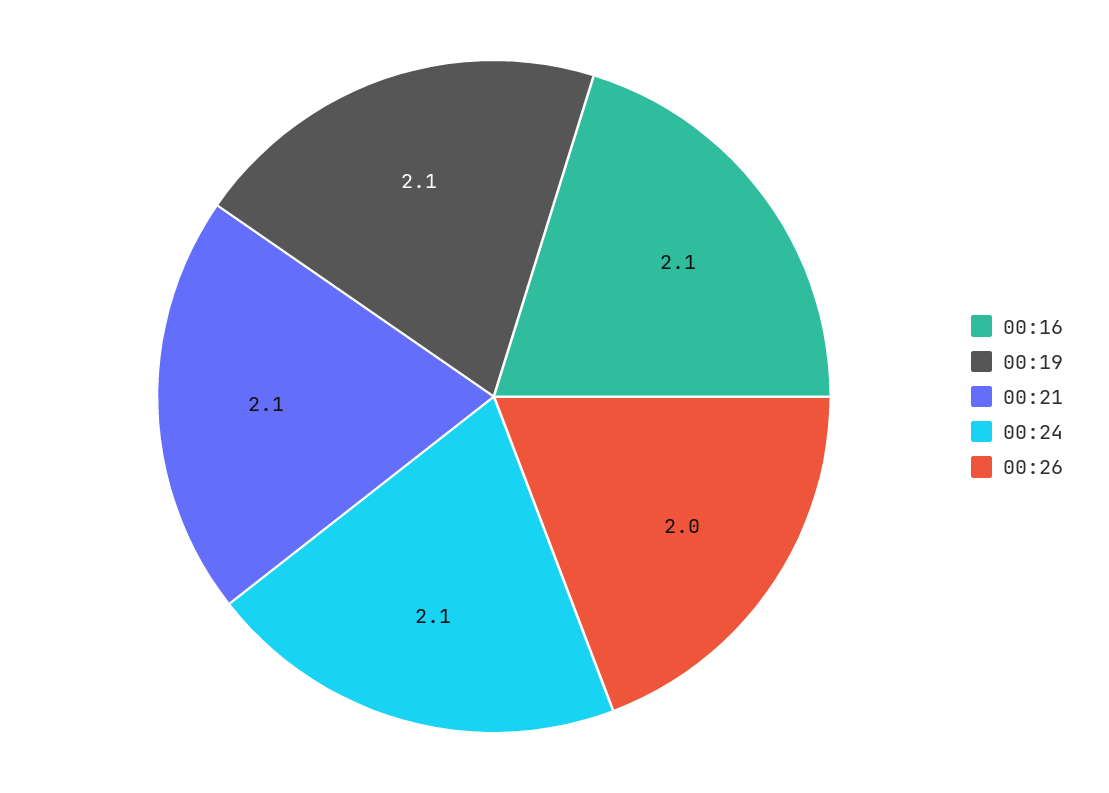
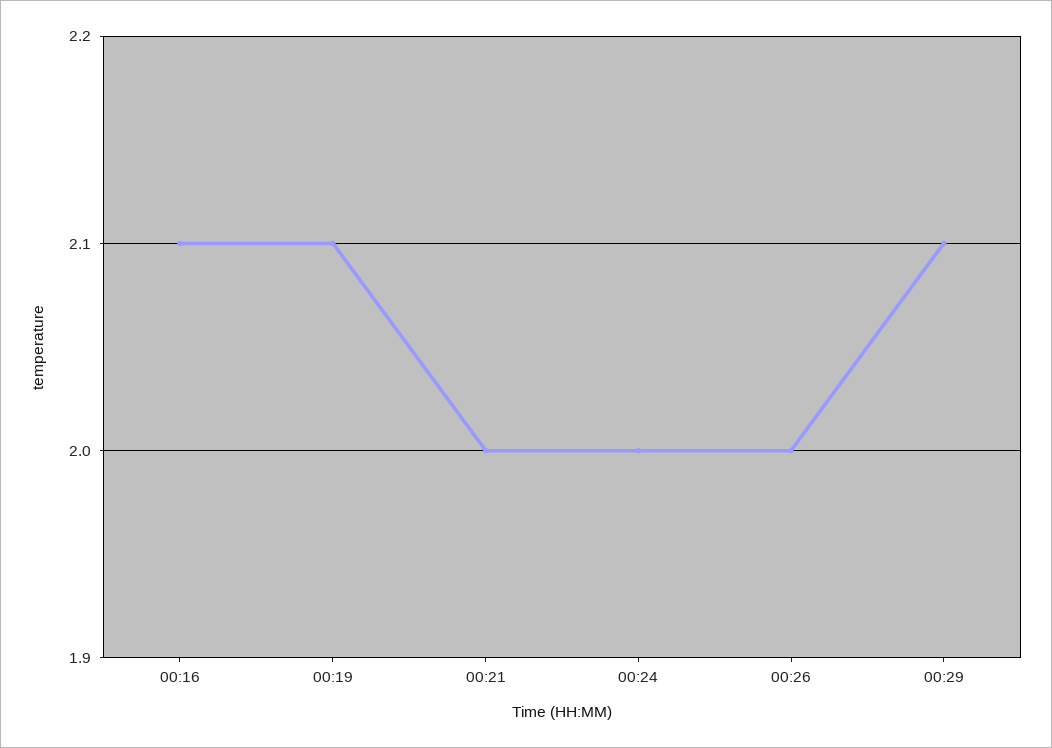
00:21: 2.1 -> 2
00:24: 2.1 -> 2
00:29: none -> 2.1

